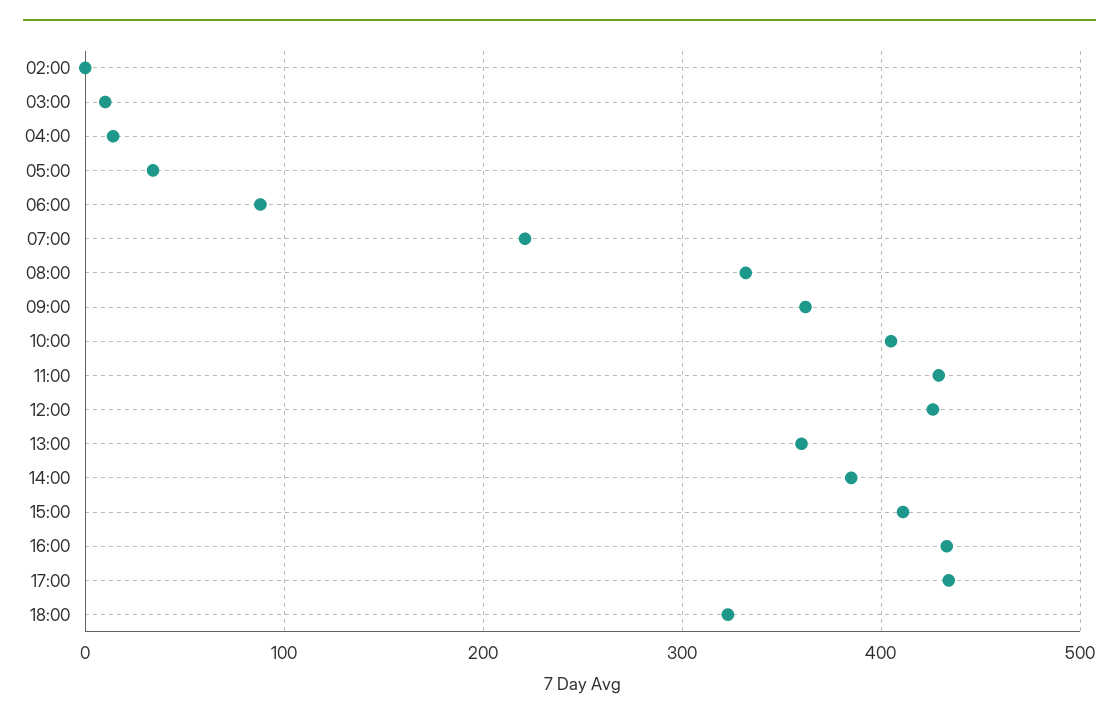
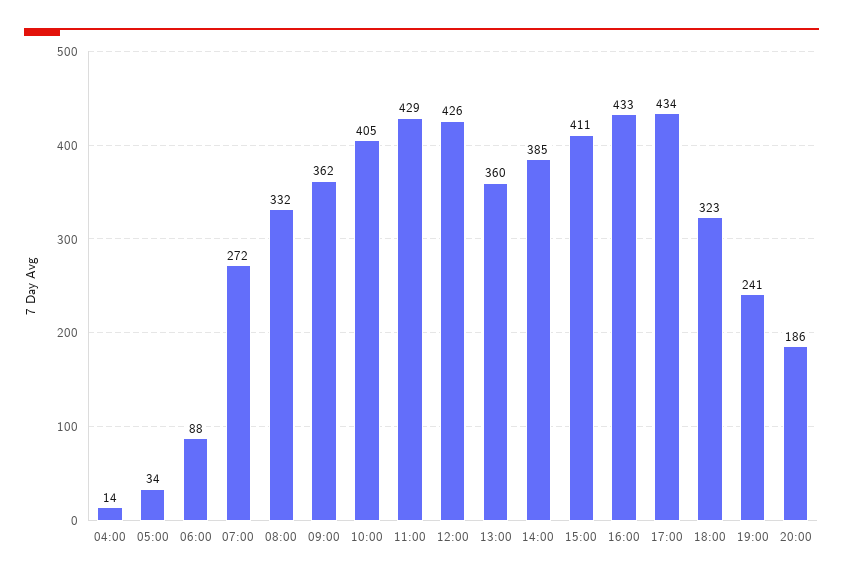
02:00: 0 -> none
03:00: 10 -> none
07:00: 220 -> 272
19:00: none -> 241
20:00: none -> 186

